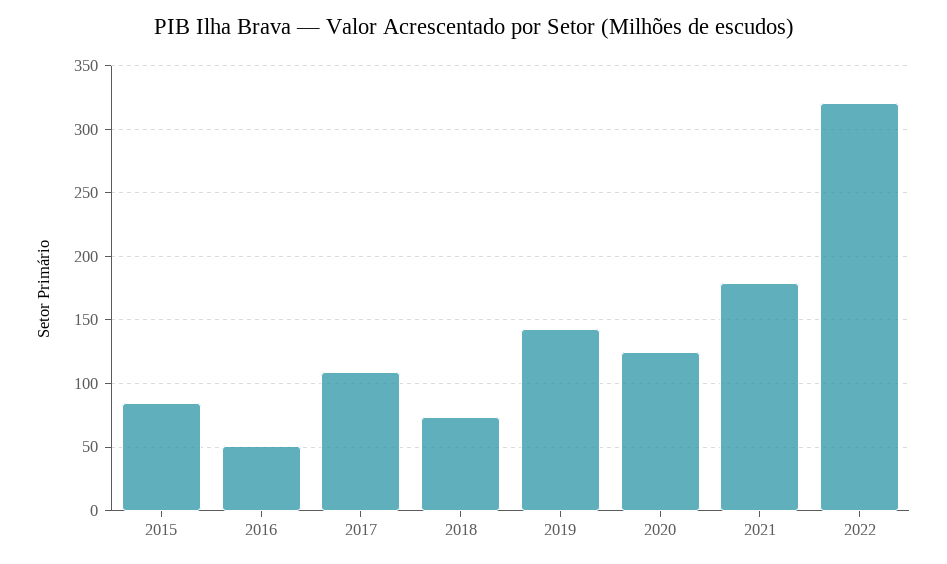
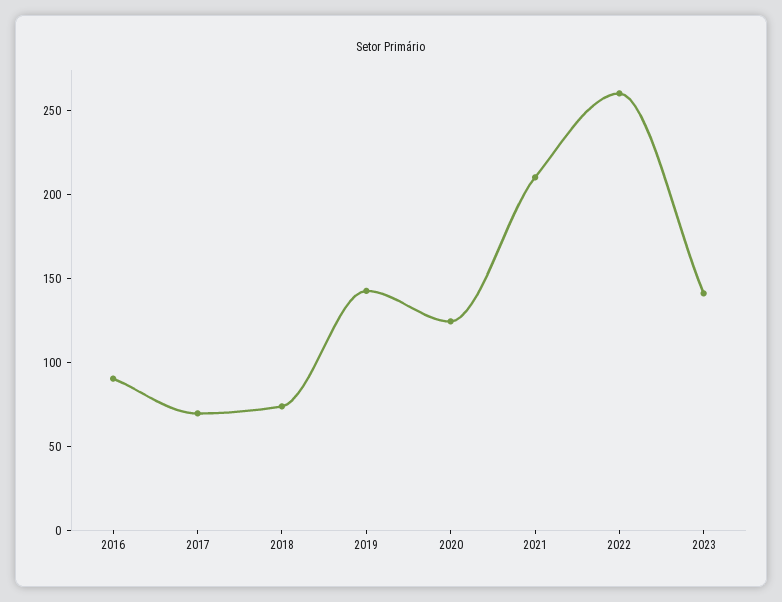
2015: 85 -> none
2016: 50 -> 90
2017: 110 -> 70
2021: 180 -> 210
2022: 320 -> 260
2023: none -> 140

